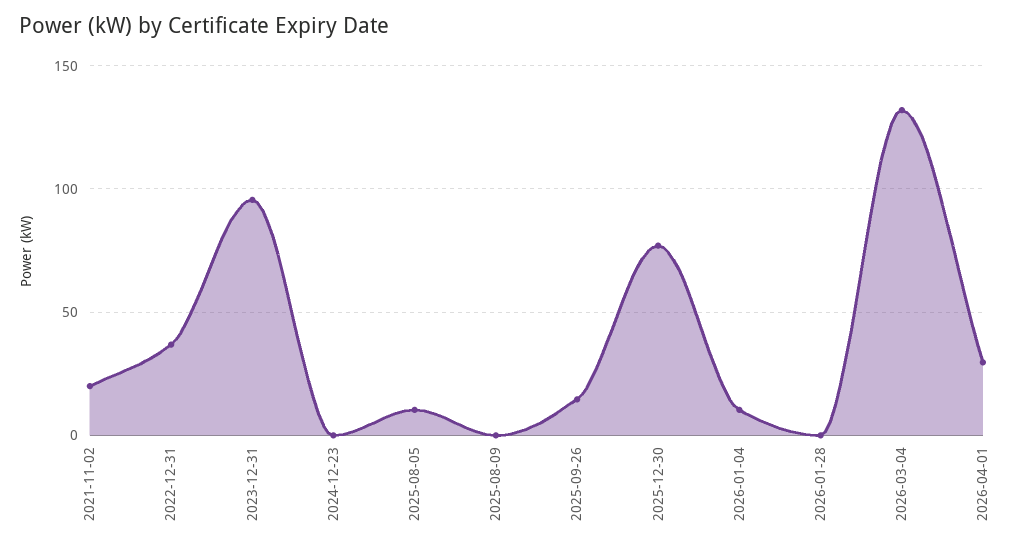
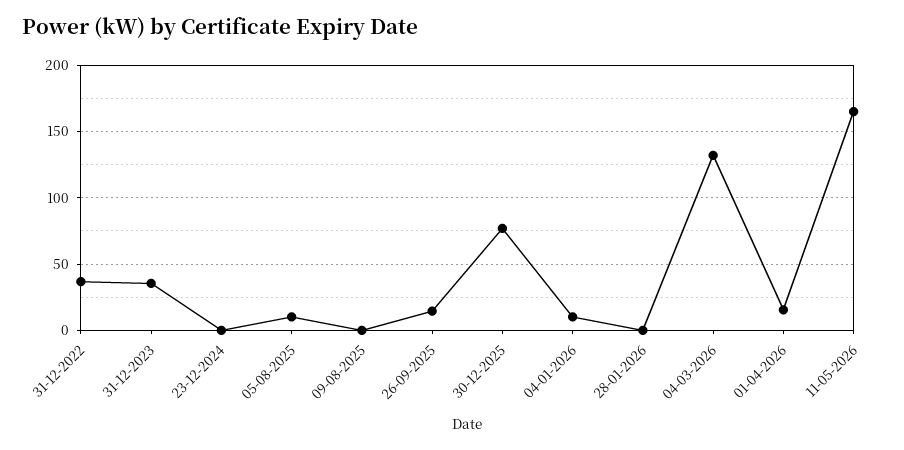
2021-11-02: 20 -> none
2023-12-31: 95 -> 35
2026-04-01: 30 -> 15
11-05-2026: none -> 165

